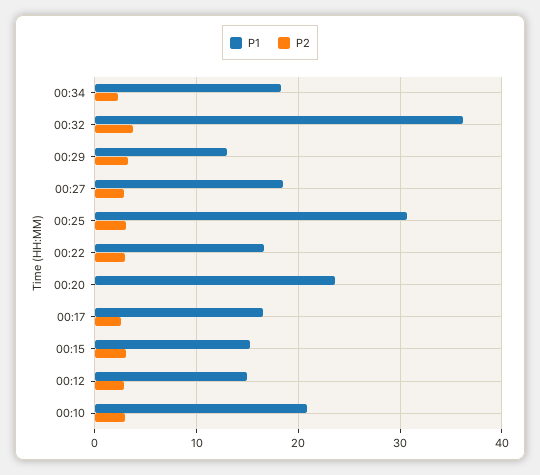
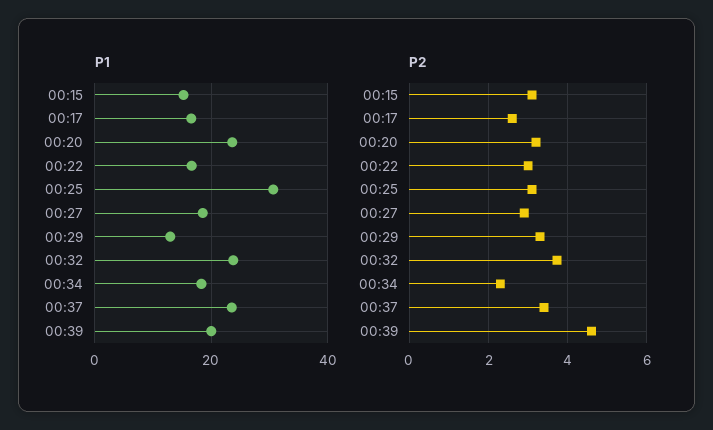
P1, 00:32: 36 -> 24
P2, 00:20: 0 -> 3.2
P1, 00:12: 15 -> none
P2, 00:12: 3 -> none
P1, 00:10: 21 -> none
P2, 00:10: 3 -> none
P1, 00:37: none -> 24
P1, 00:39: none -> 20
P2, 00:37: none -> 3.4
P2, 00:39: none -> 4.6

